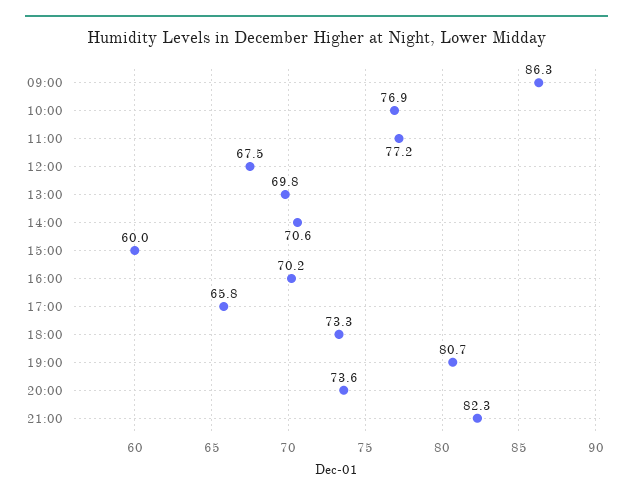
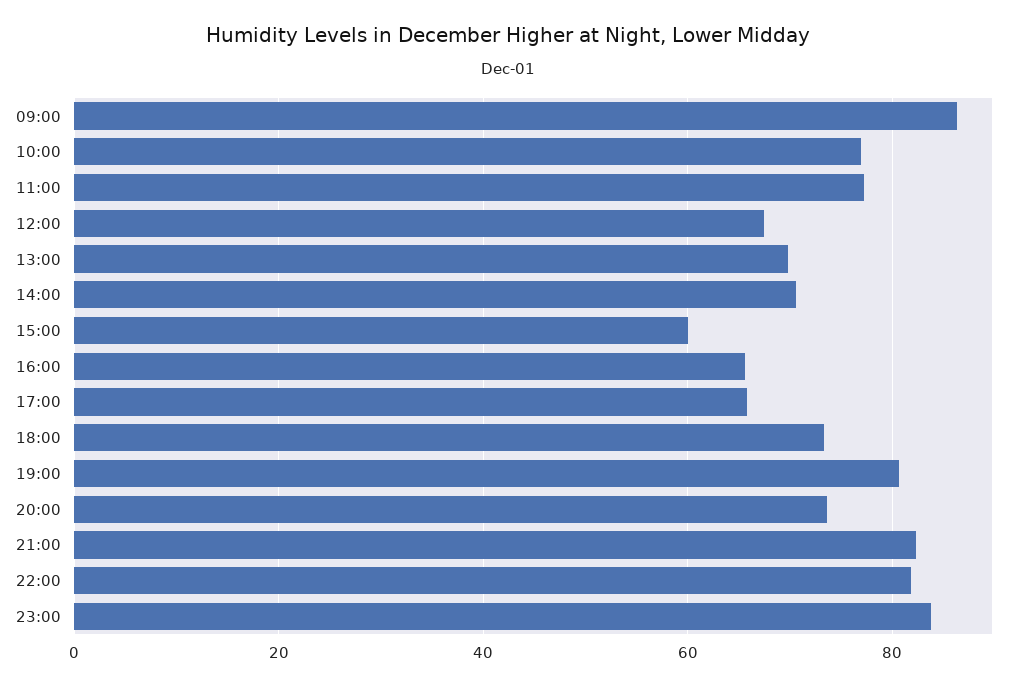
16:00: 70.2 -> 66
22:00: none -> 82
23:00: none -> 84

